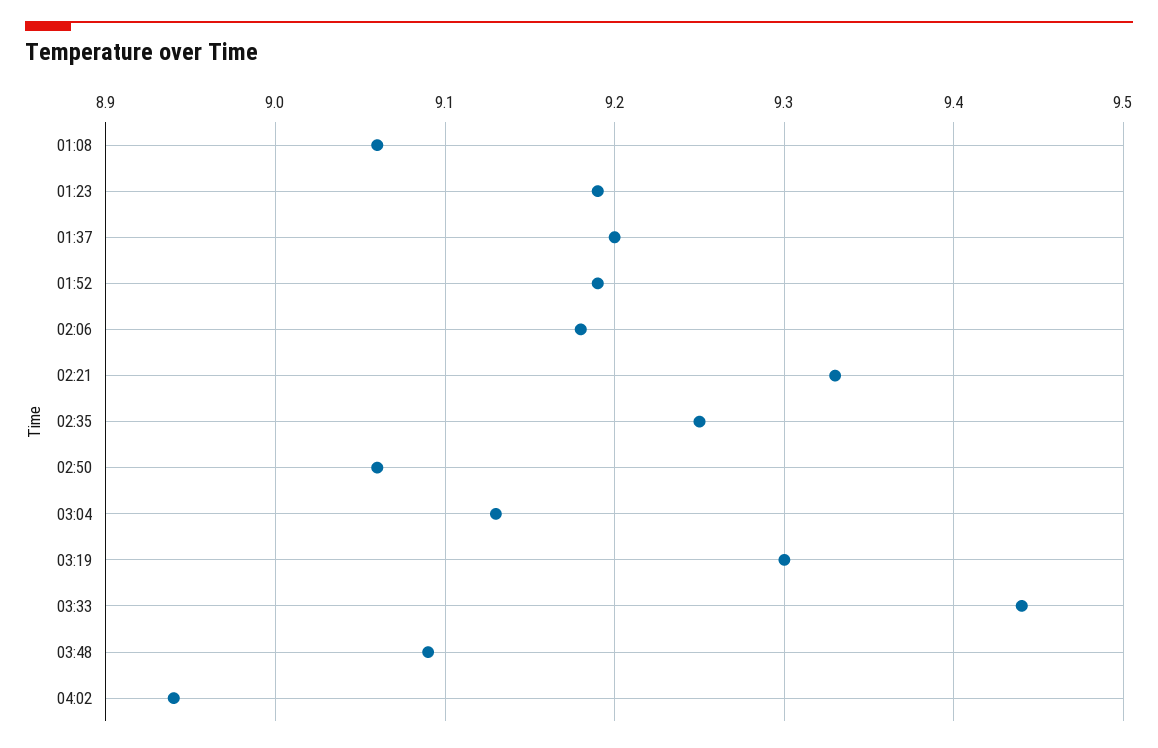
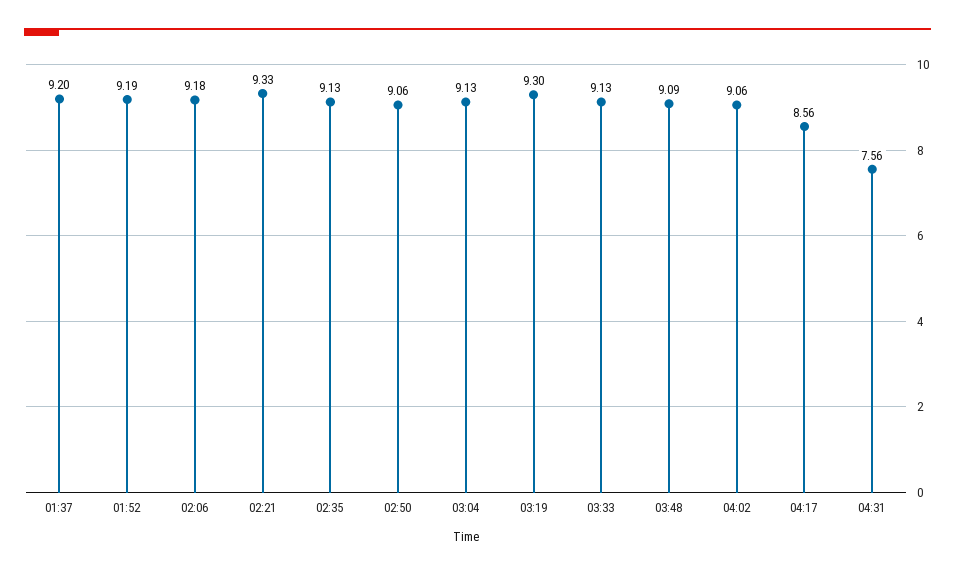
01:08: 9.06 -> none
01:23: 9.19 -> none
02:35: 9.25 -> 9.13
03:33: 9.44 -> 9.13
04:02: 8.94 -> 9.06
04:17: none -> 8.56
04:31: none -> 7.56

